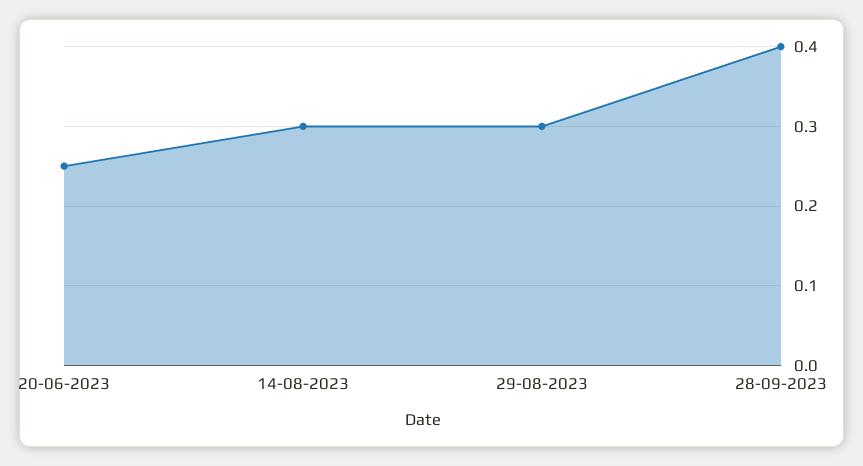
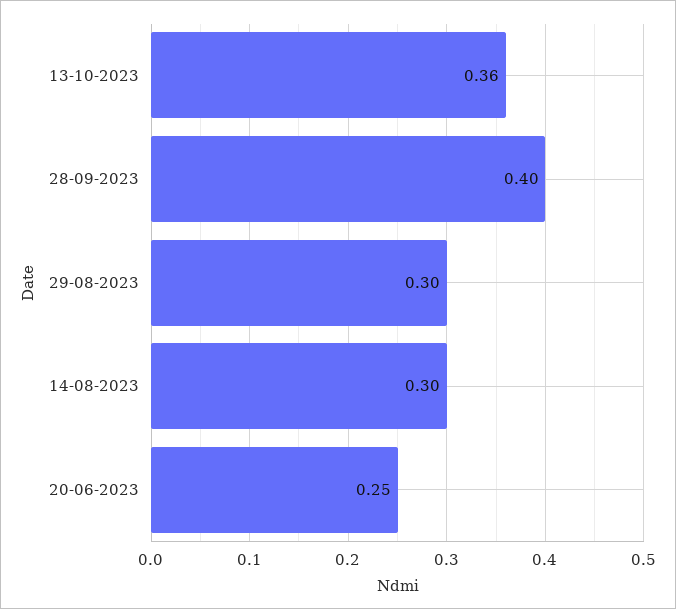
13-10-2023: none -> 0.36

